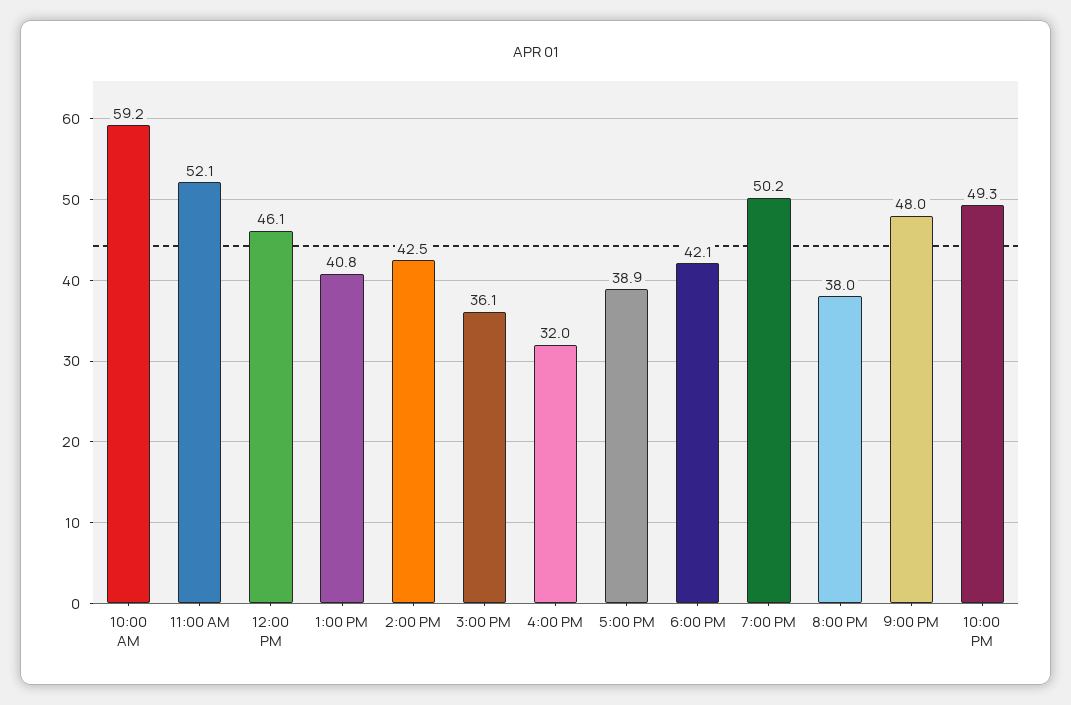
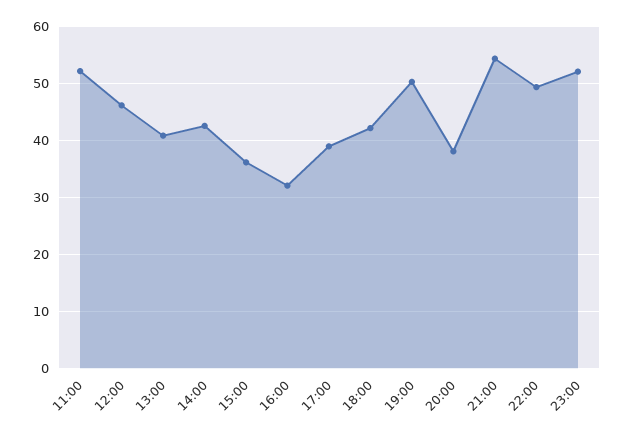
10:00 AM: 59.2 -> none
9:00 PM: 48 -> 54
23:00: none -> 52

